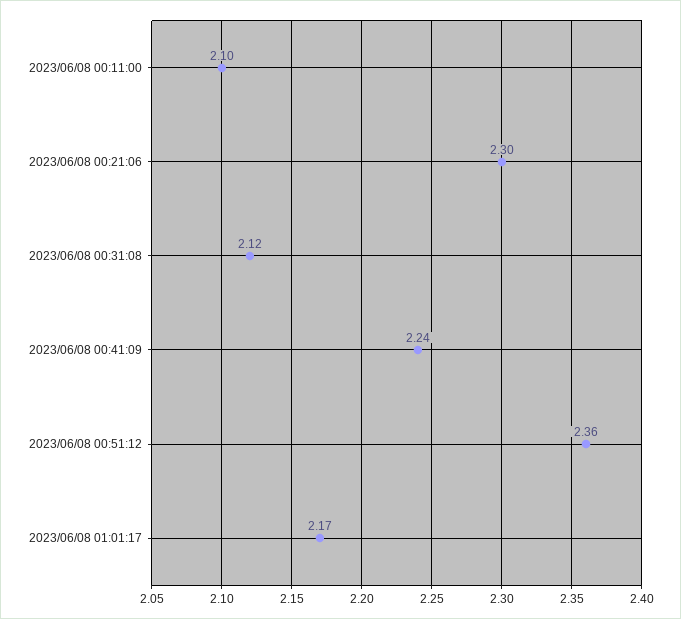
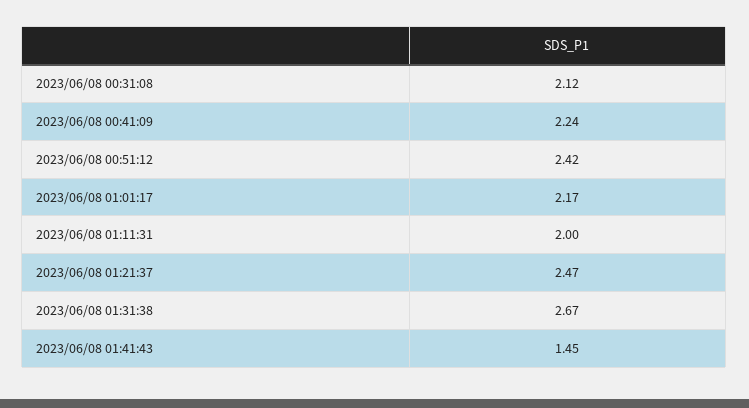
2023/06/08 00:11:00: 2.1 -> none
2023/06/08 00:21:06: 2.3 -> none
2023/06/08 00:51:12: 2.36 -> 2.42
2023/06/08 01:11:31: none -> 2
2023/06/08 01:21:37: none -> 2.47
2023/06/08 01:31:38: none -> 2.67
2023/06/08 01:41:43: none -> 1.45

